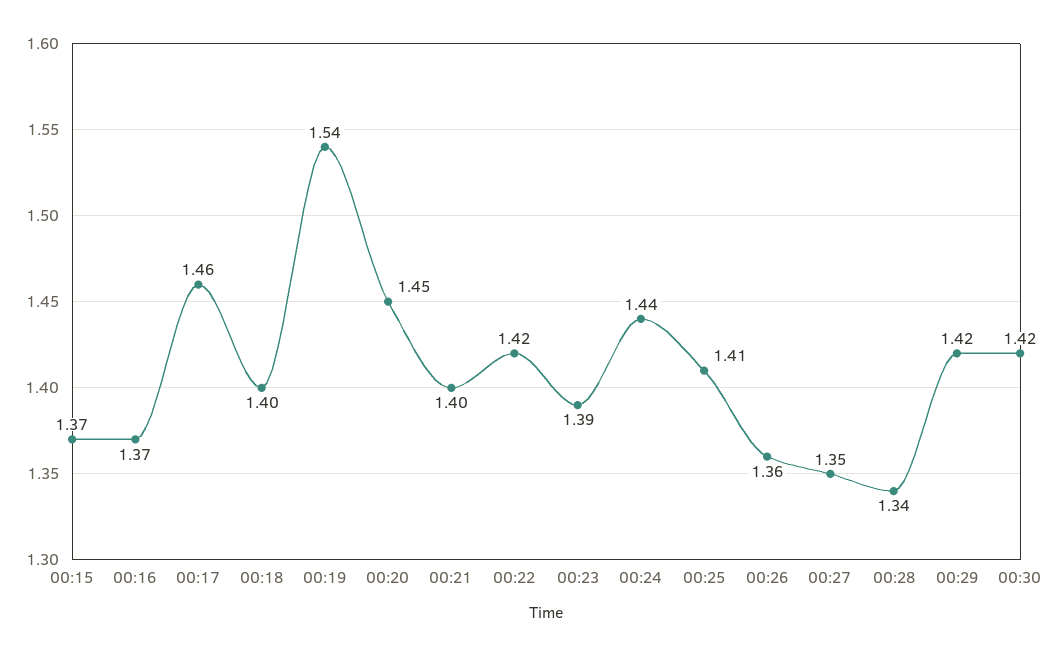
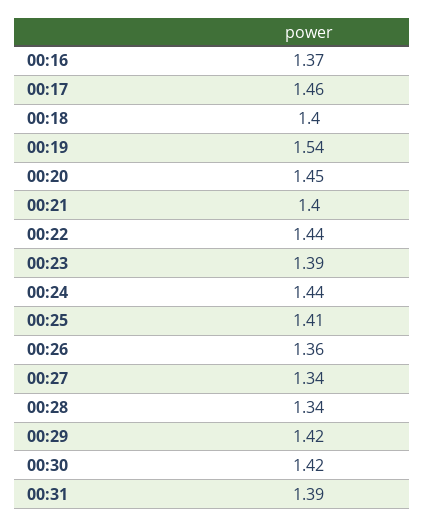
00:15: 1.37 -> none
00:22: 1.42 -> 1.44
00:27: 1.35 -> 1.34
00:31: none -> 1.39

